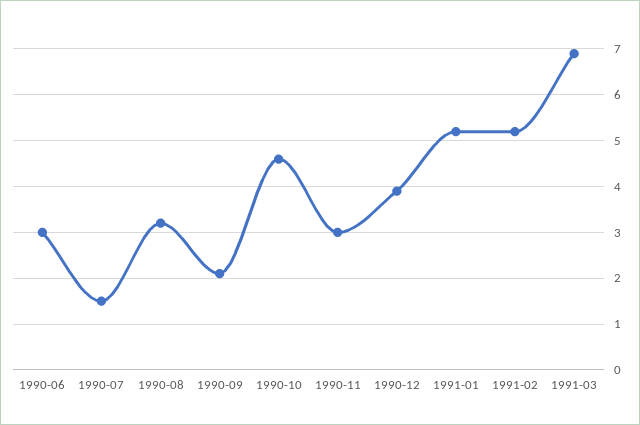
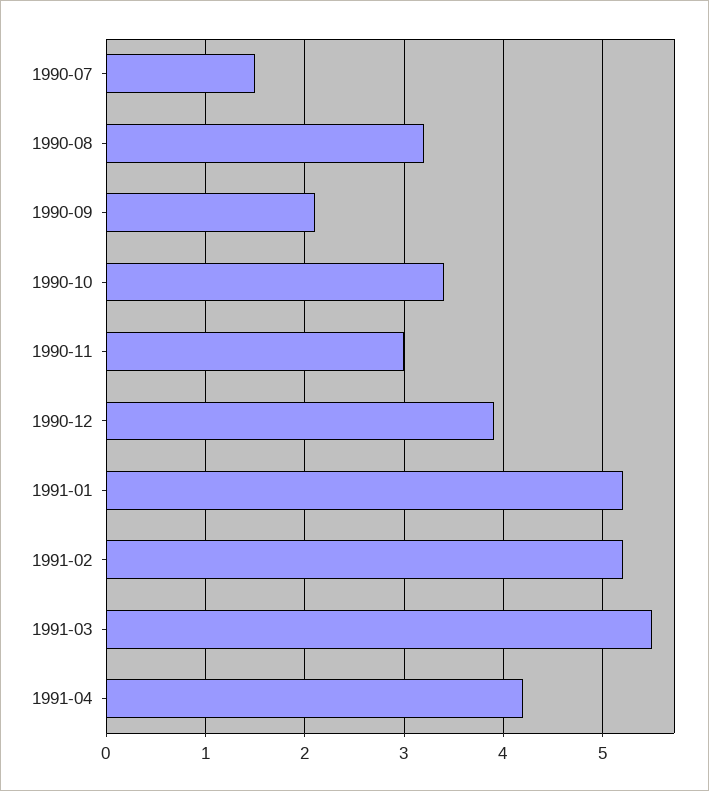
1990-06: 3 -> none
1990-10: 4.5 -> 3.4
1991-03: 7 -> 5.5
1991-04: none -> 4.2

